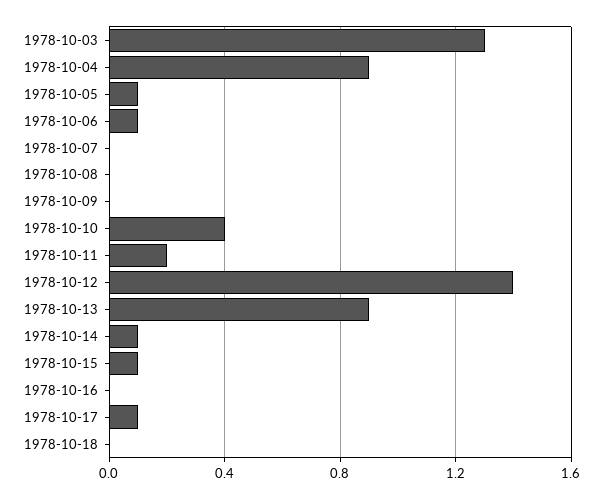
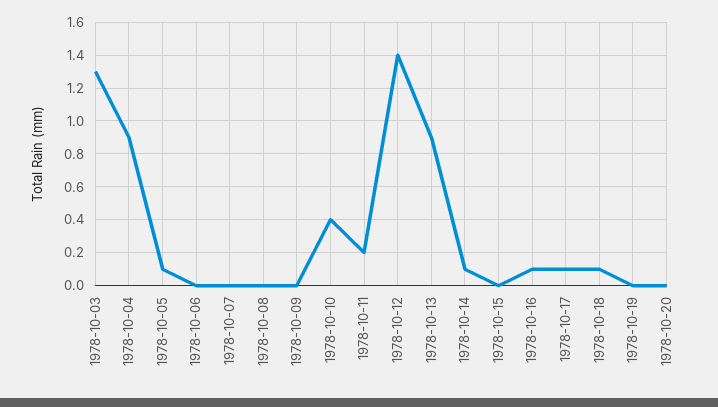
1978-10-06: 0.1 -> 0
1978-10-15: 0.1 -> 0
1978-10-16: 0 -> 0.1
1978-10-18: 0 -> 0.1
1978-10-19: none -> 0
1978-10-20: none -> 0

